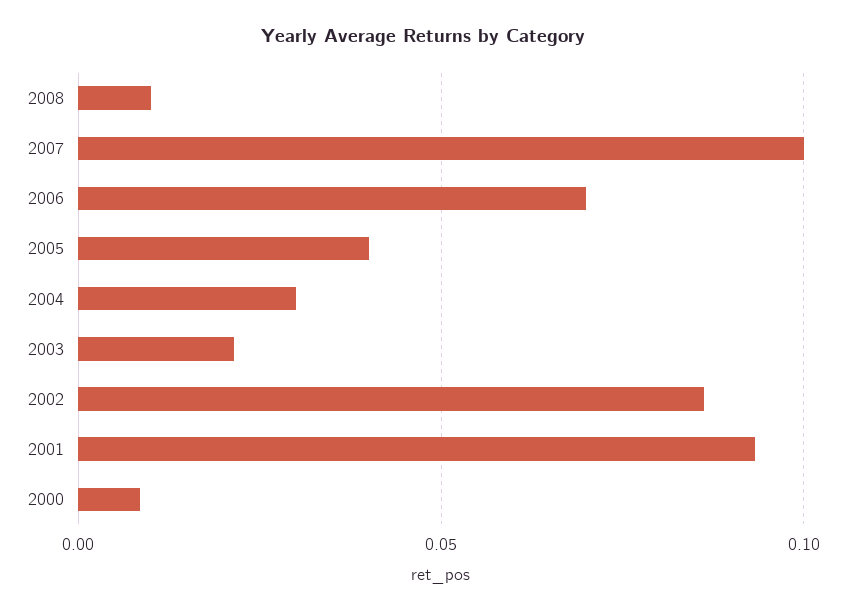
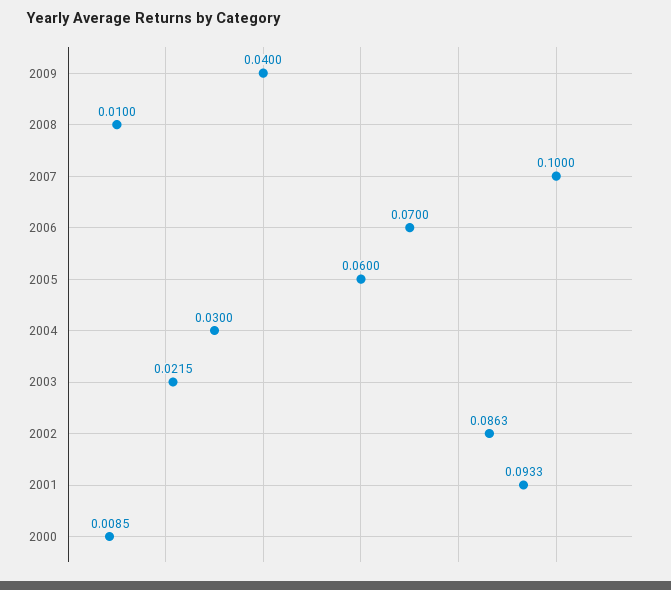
2005: 0.04 -> 0.06
2009: none -> 0.04

